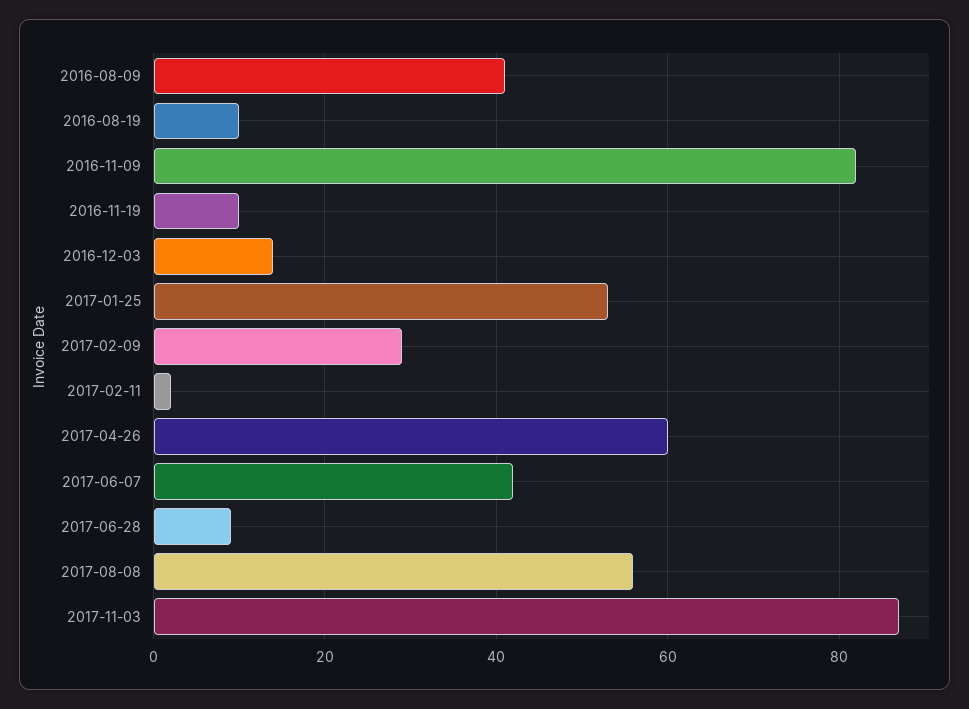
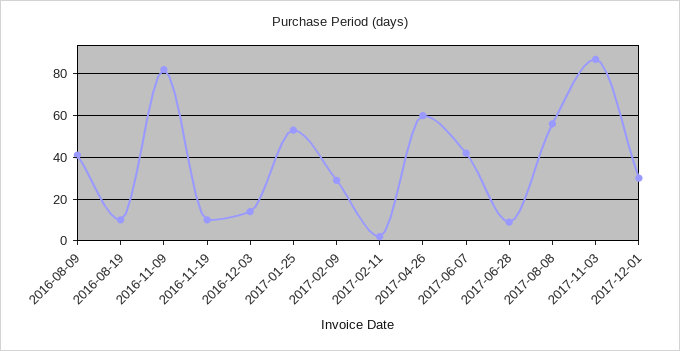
2017-12-01: none -> 30

